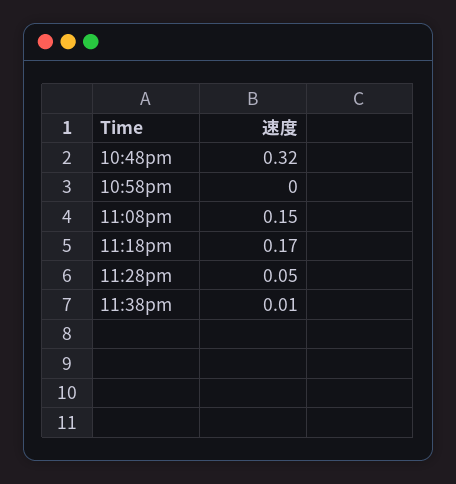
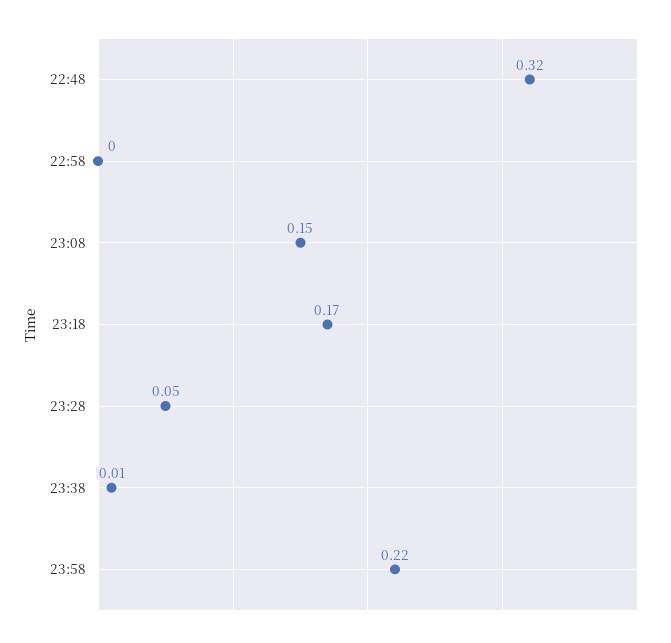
23:58: none -> 0.22

